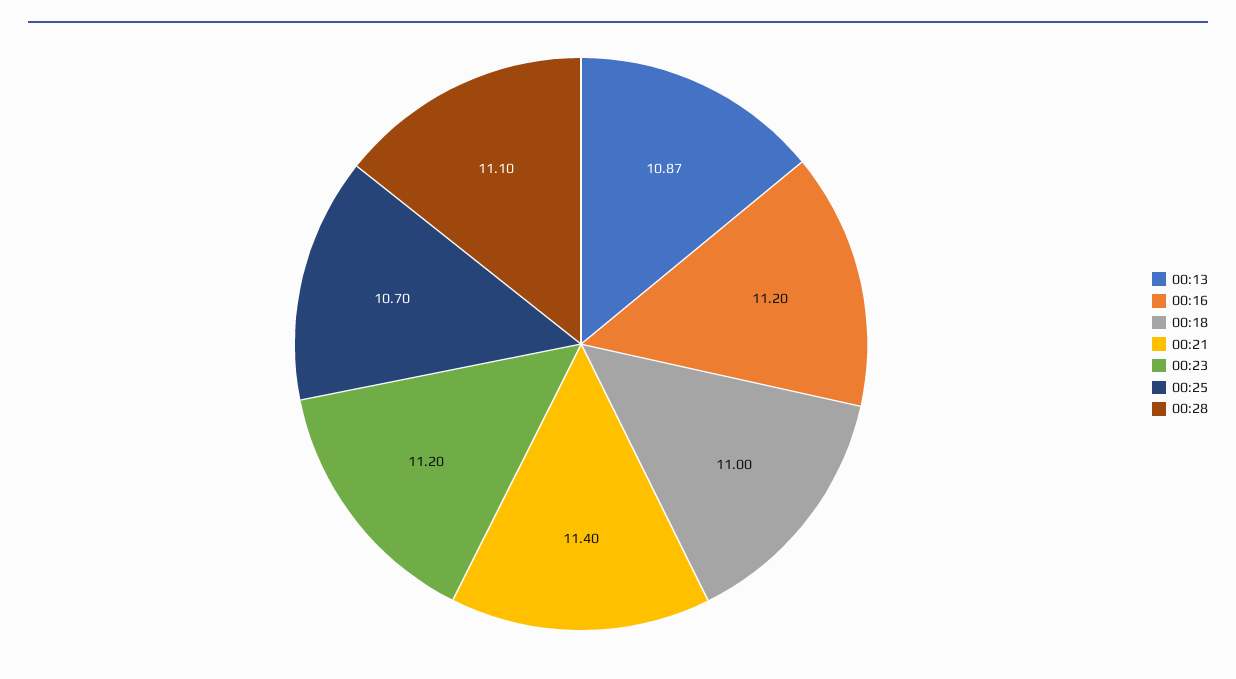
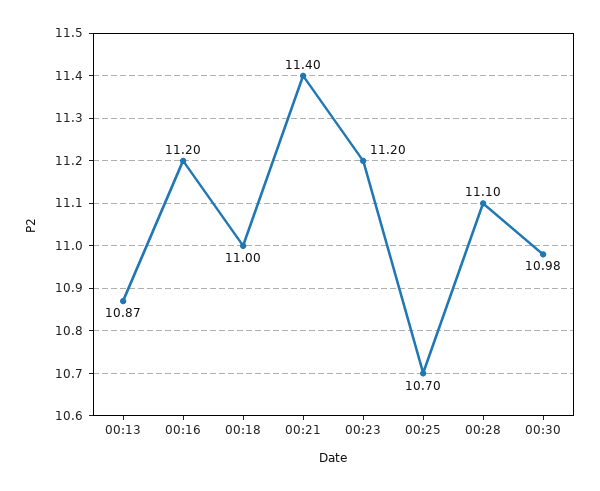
00:30: none -> 10.98

